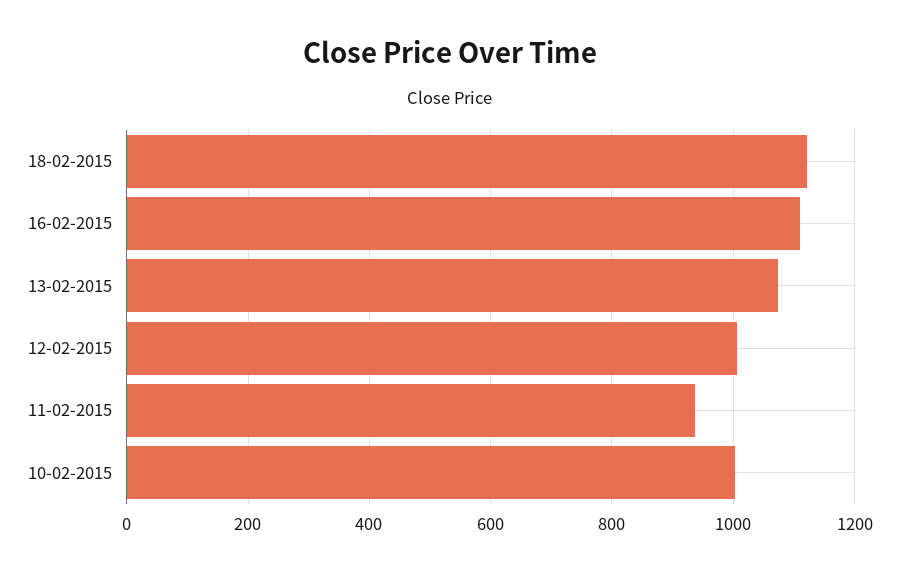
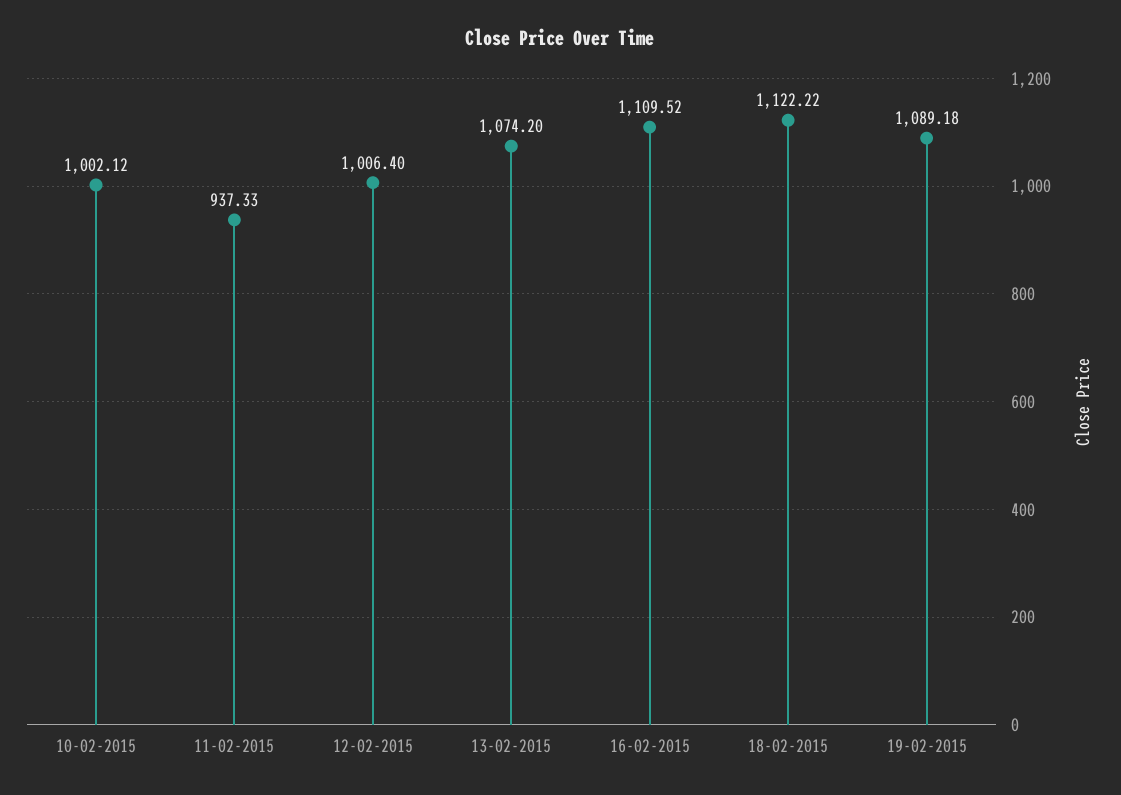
19-02-2015: none -> 1089.18

